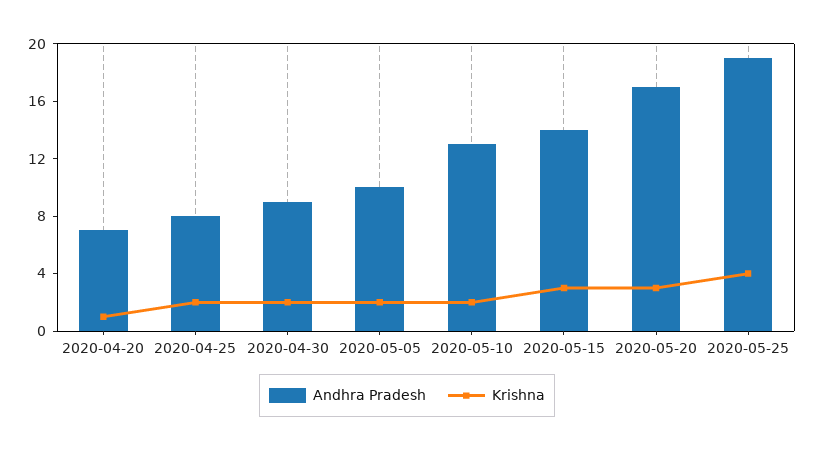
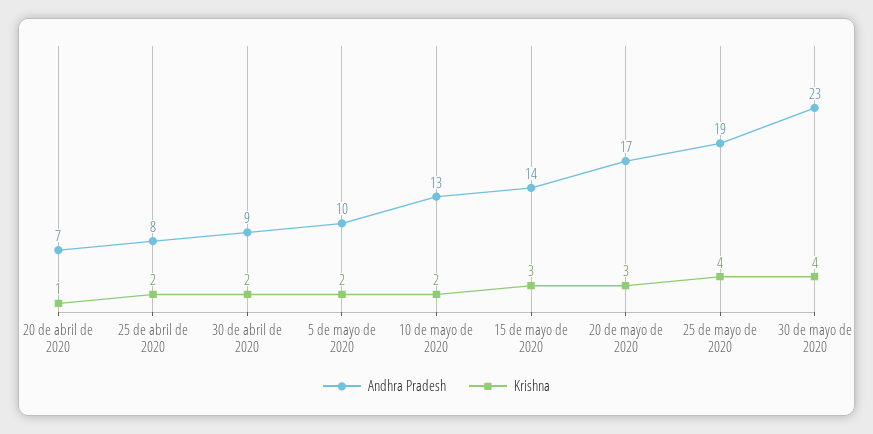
Andhra Pradesh, 30 de mayo de 2020: none -> 23
Krishna, 30 de mayo de 2020: none -> 4

